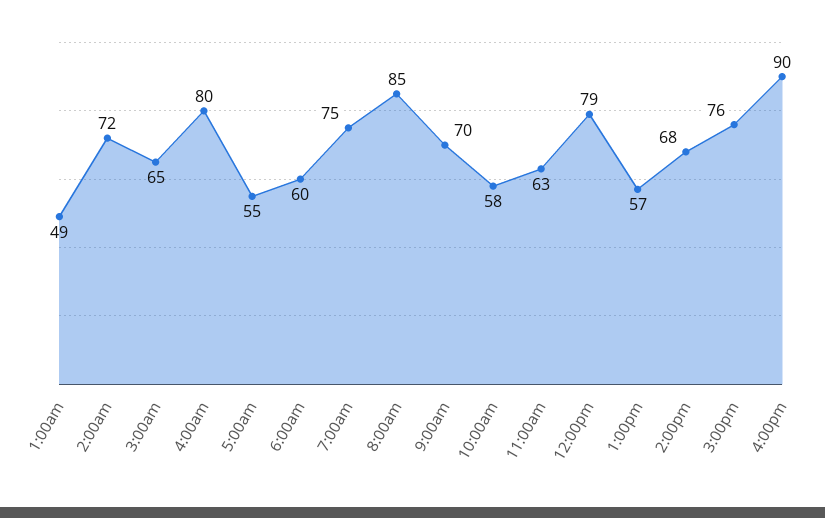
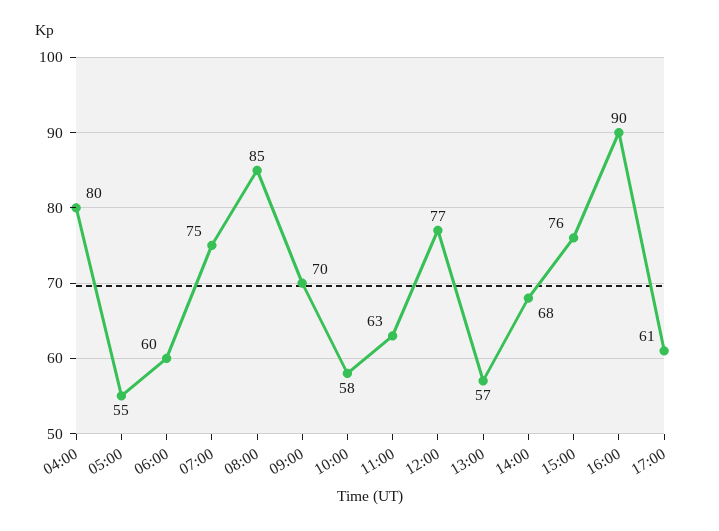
1:00am: 49 -> none
2:00am: 72 -> none
3:00am: 65 -> none
12:00pm: 79 -> 77
17:00: none -> 61

